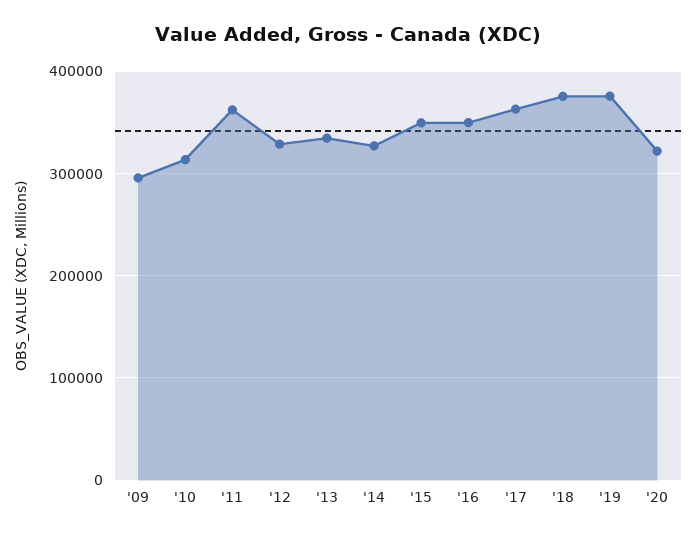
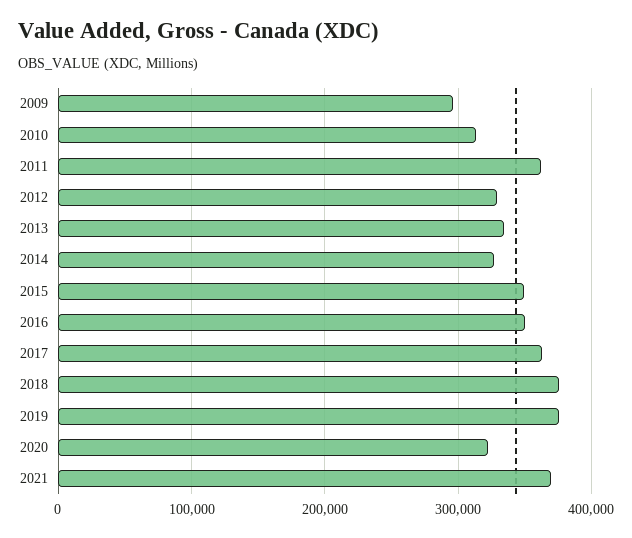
2021: none -> 370000

